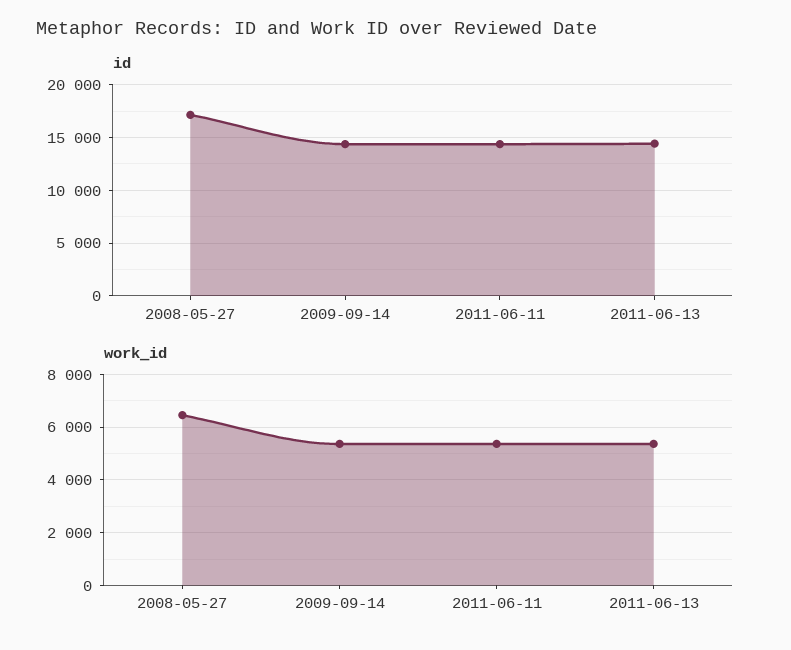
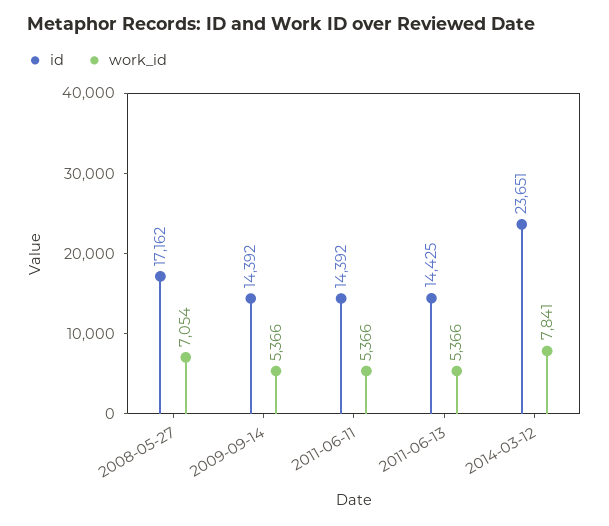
work_id, 2008-05-27: 6500 -> 7054
id, 2014-03-12: none -> 23651
work_id, 2014-03-12: none -> 7841

